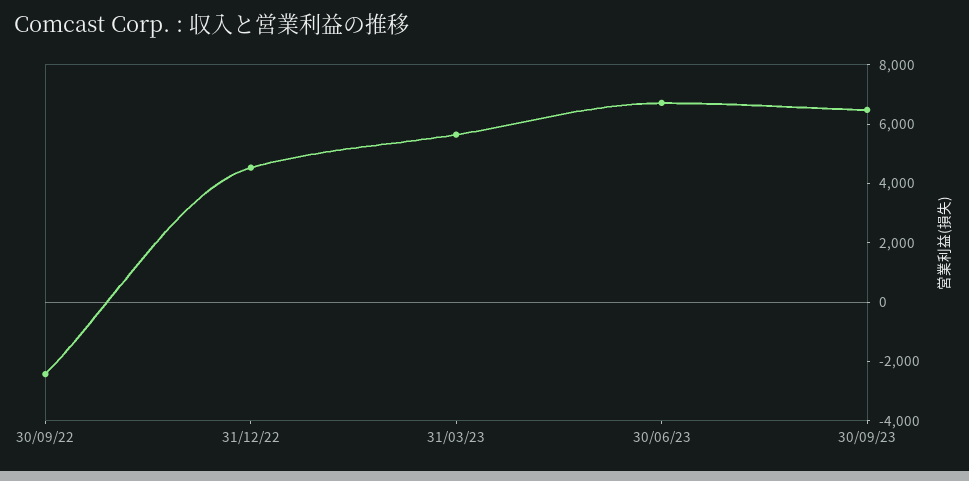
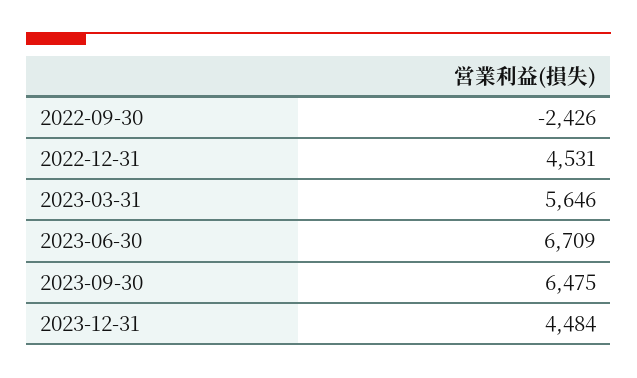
2023-12-31: none -> 4484

